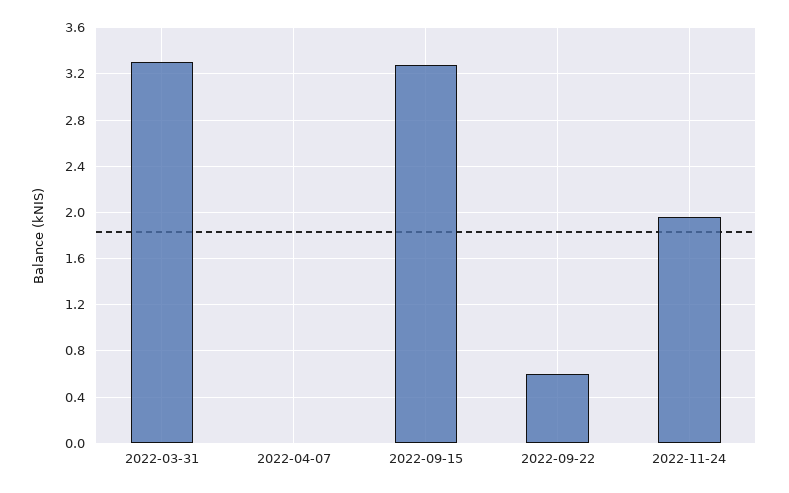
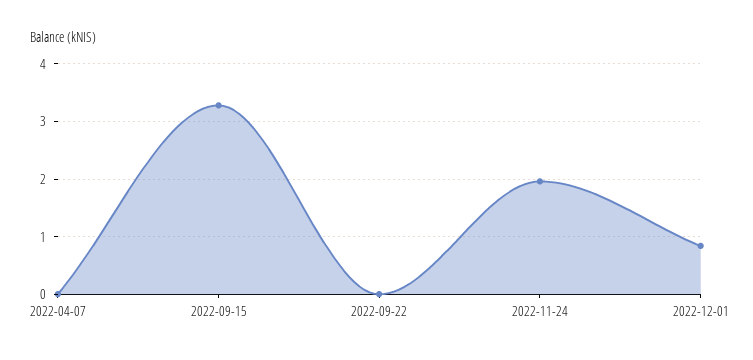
2022-03-31: 3.3 -> none
2022-09-22: 0.6 -> 0
2022-12-01: none -> 0.8

